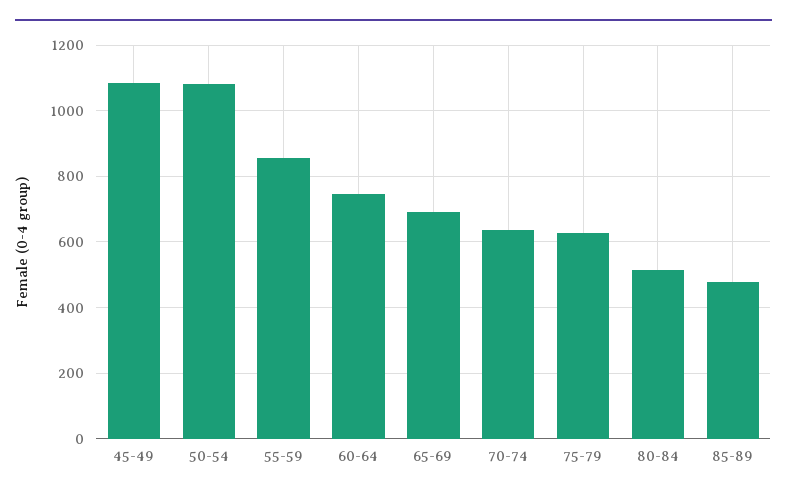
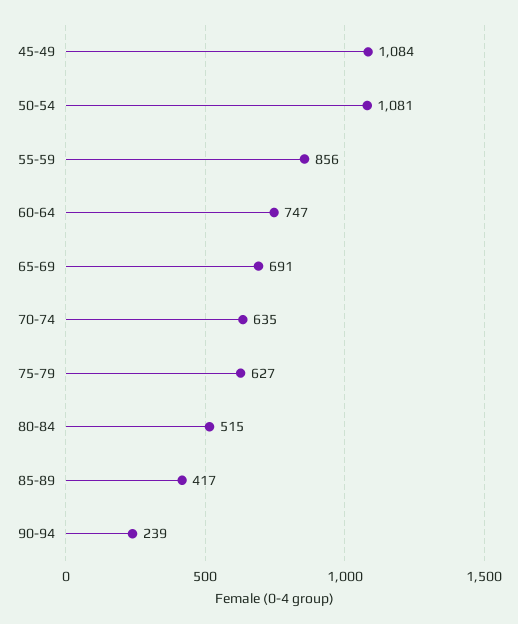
85-89: 480 -> 417
90-94: none -> 239

